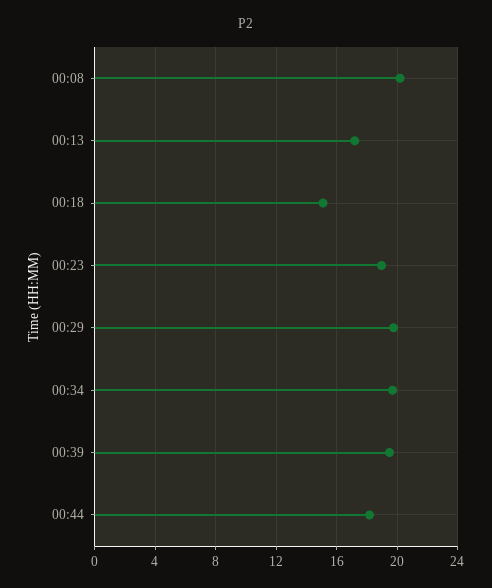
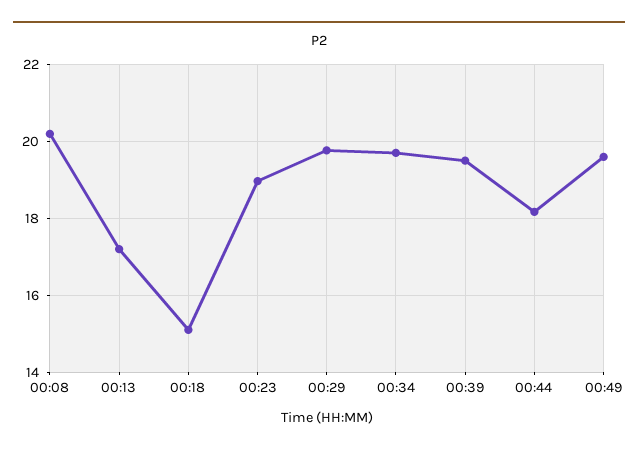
00:49: none -> 19.6

